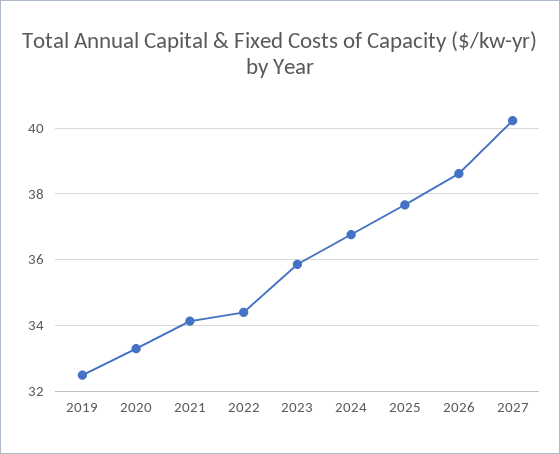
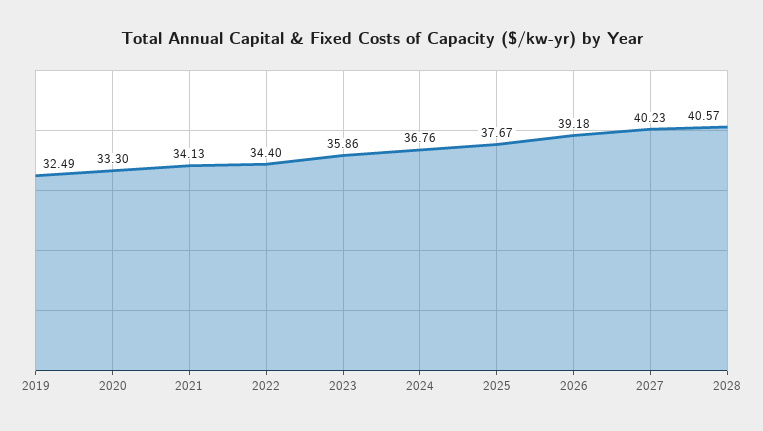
2026: 38.6 -> 39.18
2028: none -> 40.57

